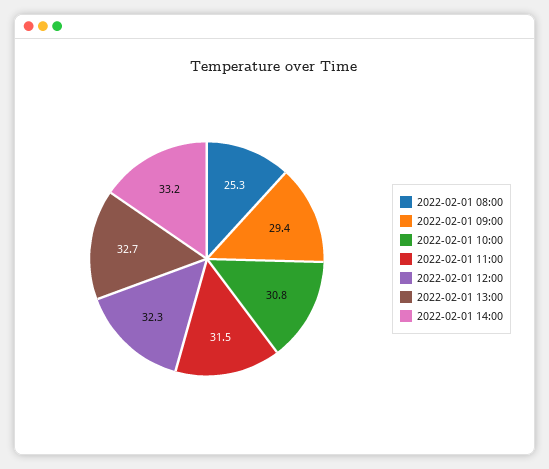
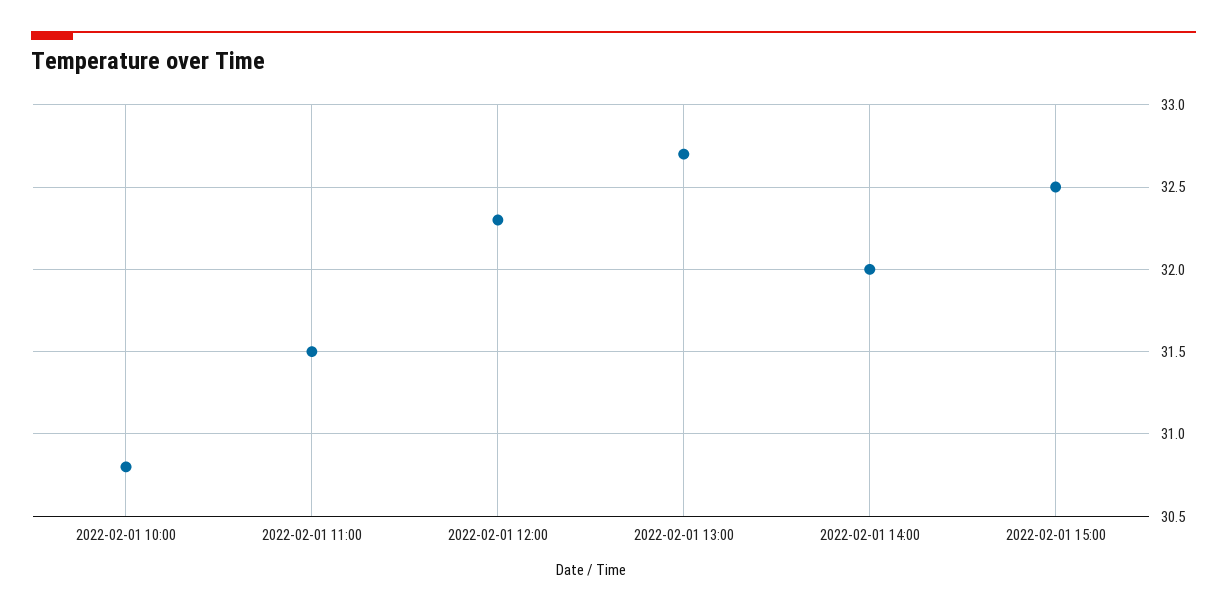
2022-02-01 08:00: 25.3 -> none
2022-02-01 09:00: 29.4 -> none
2022-02-01 14:00: 33.2 -> 32
2022-02-01 15:00: none -> 32.5

